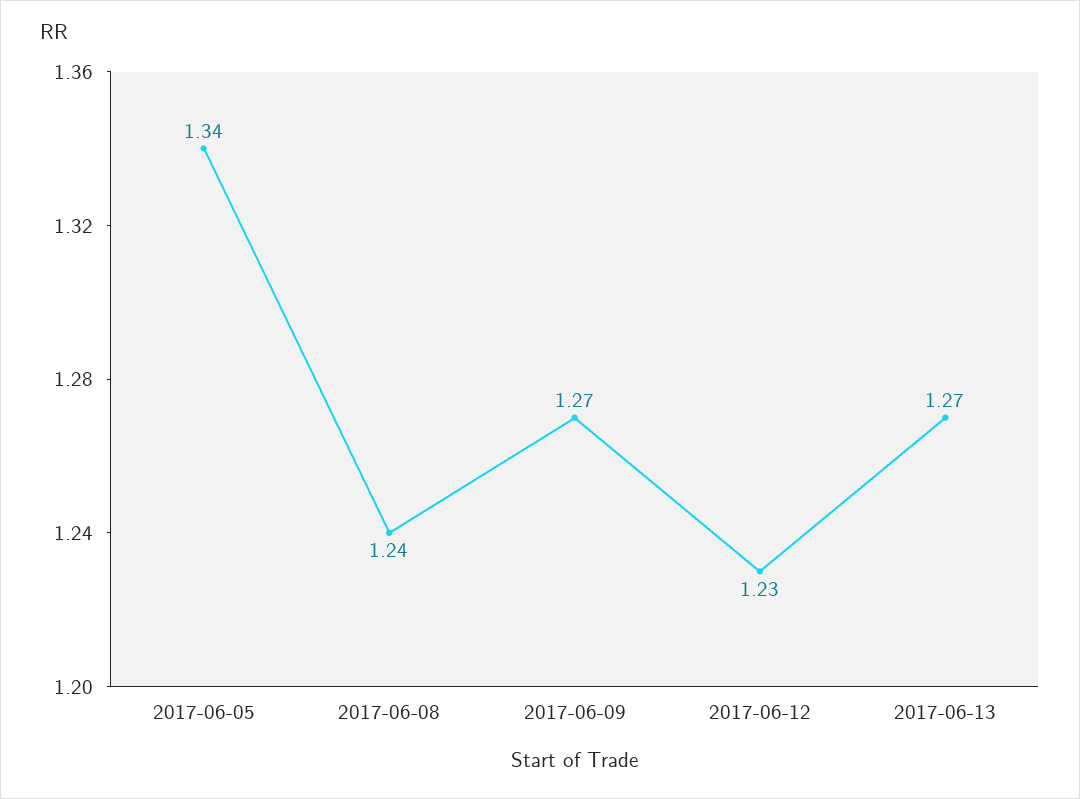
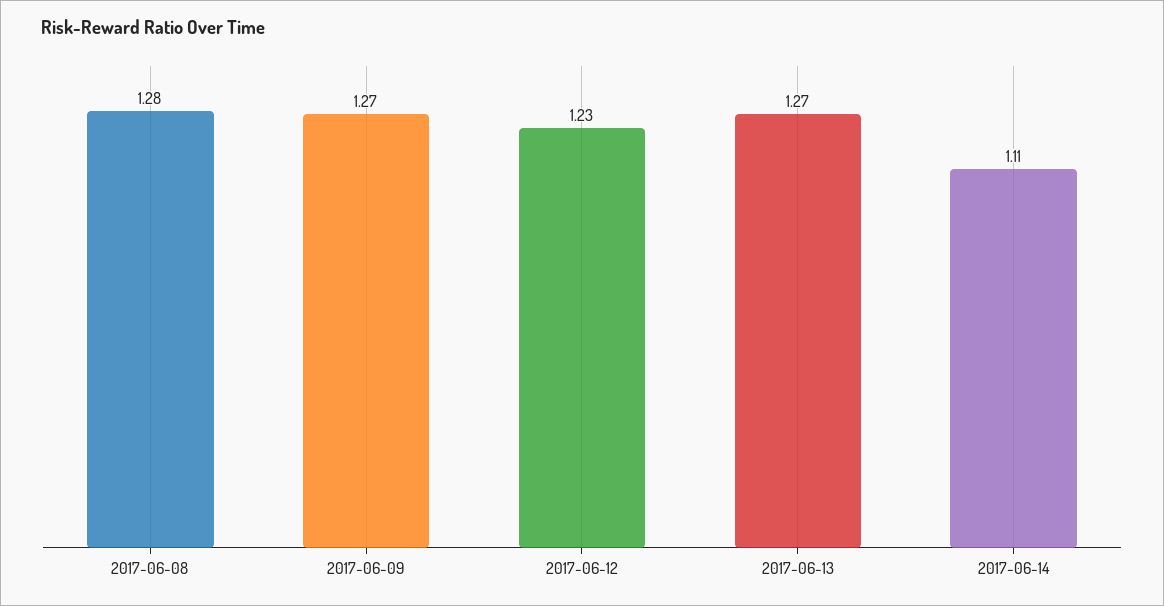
2017-06-05: 1.34 -> none
2017-06-08: 1.24 -> 1.28
2017-06-14: none -> 1.11

